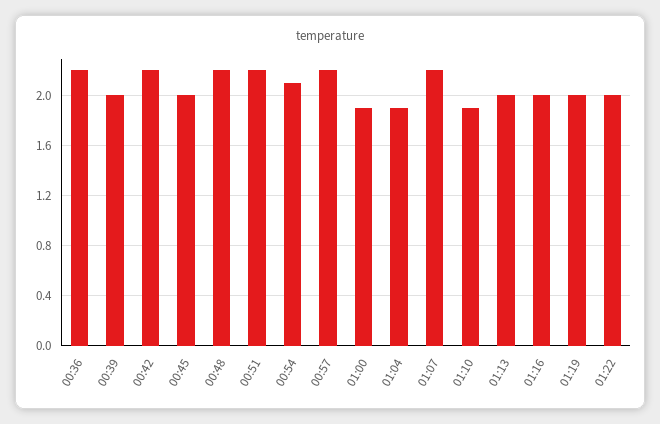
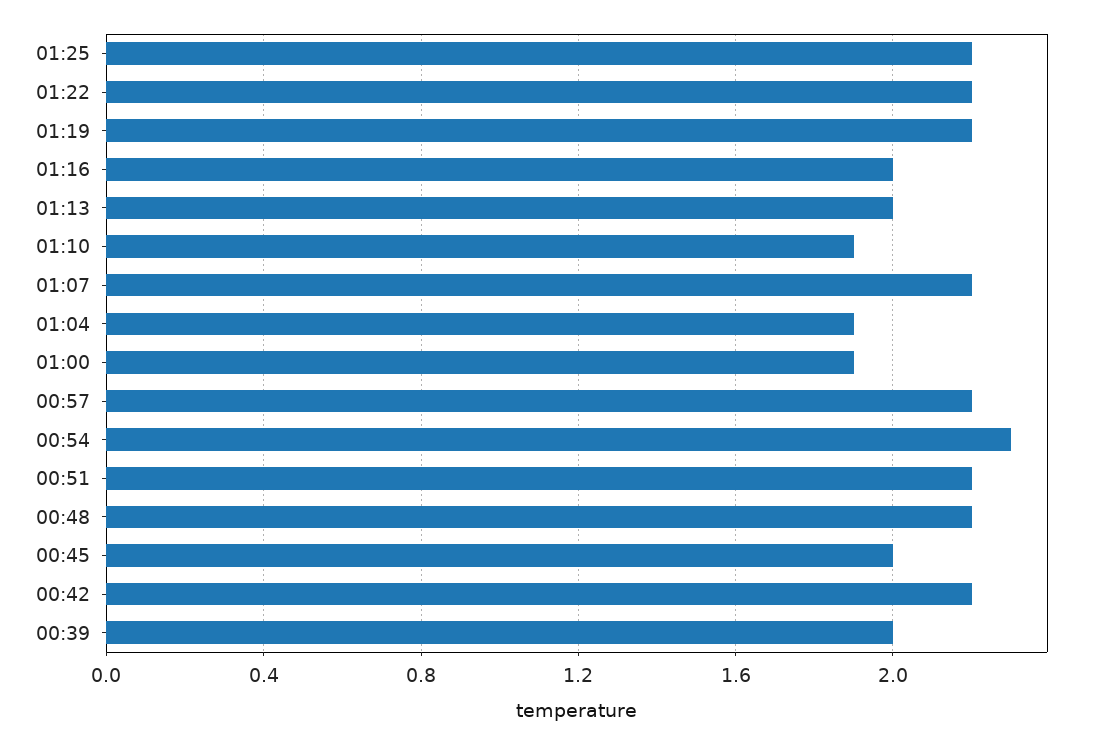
00:36: 2.2 -> none
00:54: 2.1 -> 2.3
01:19: 2 -> 2.2
01:22: 2 -> 2.2
01:25: none -> 2.2

